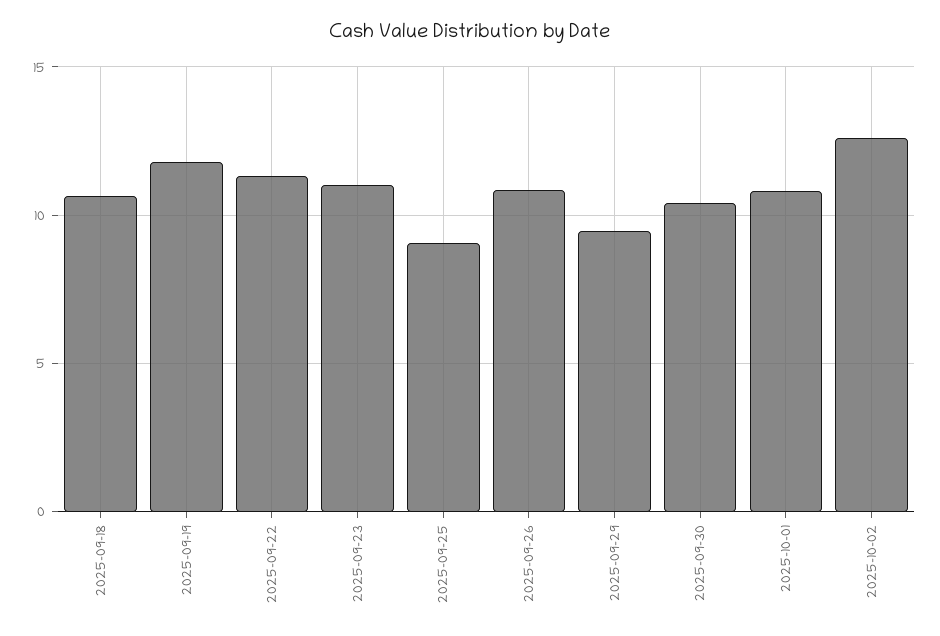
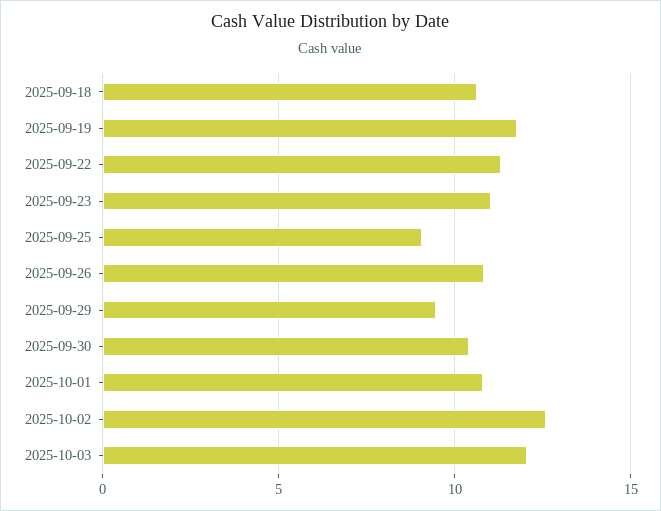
2025-10-03: none -> 12

